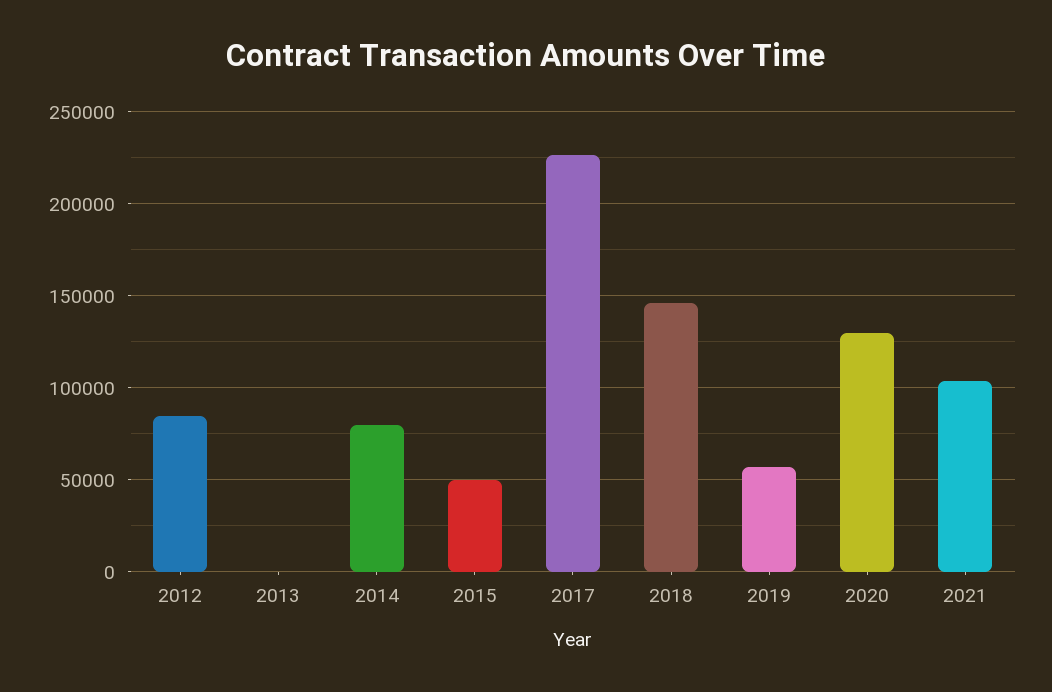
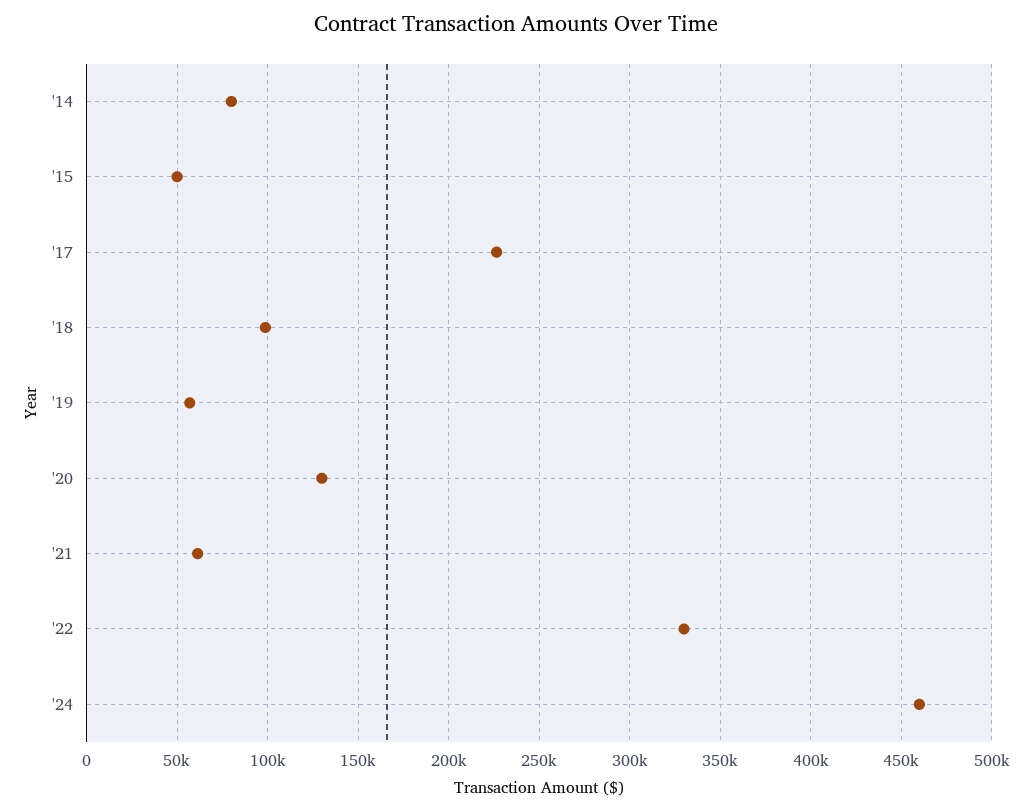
2012: 85000 -> none
2013: 0 -> none
2018: 145000 -> 100000
2021: 105000 -> 60000
'22: none -> 330000
'24: none -> 460000

